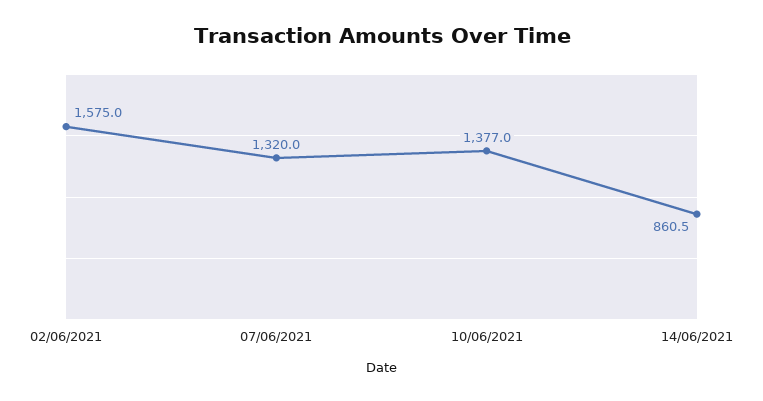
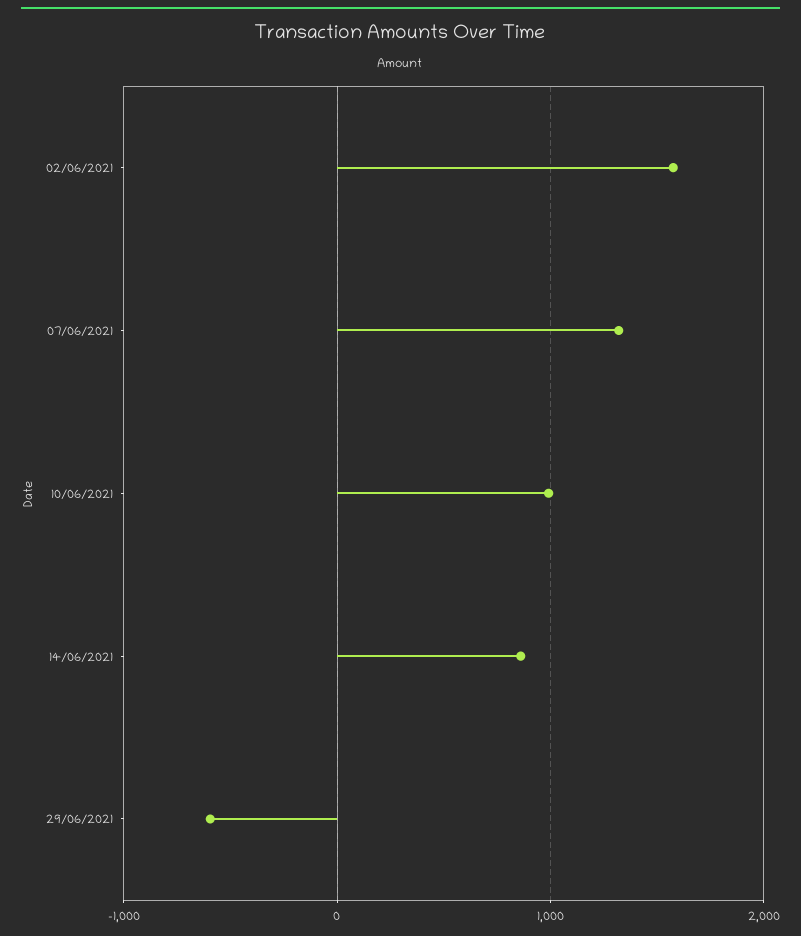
10/06/2021: 1377 -> 1000
29/06/2021: none -> -600

